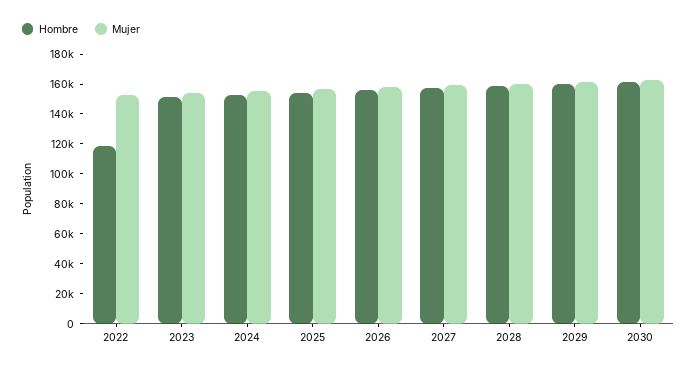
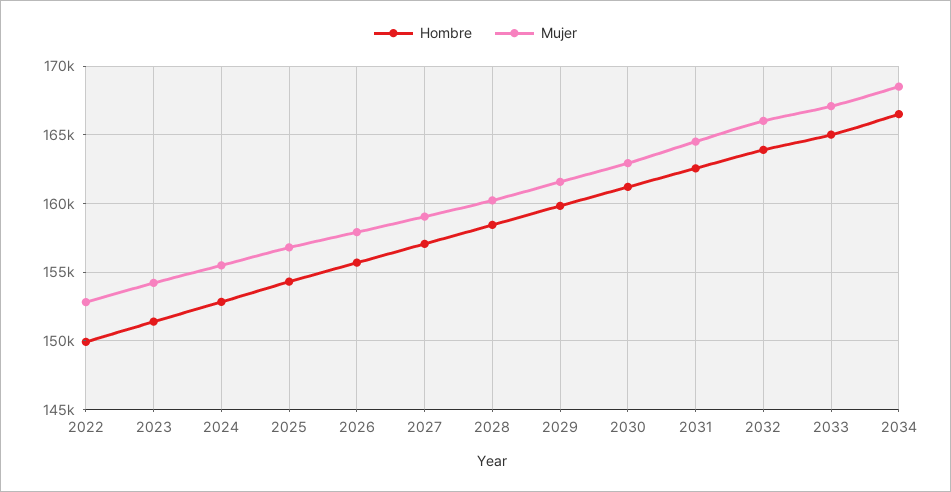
Hombre, 2022: 120000 -> 150000
Hombre, 2031: none -> 162500
Mujer, 2031: none -> 164500
Hombre, 2032: none -> 164000
Mujer, 2032: none -> 166000
Hombre, 2033: none -> 165000
Mujer, 2033: none -> 167000
Hombre, 2034: none -> 166500
Mujer, 2034: none -> 168500

